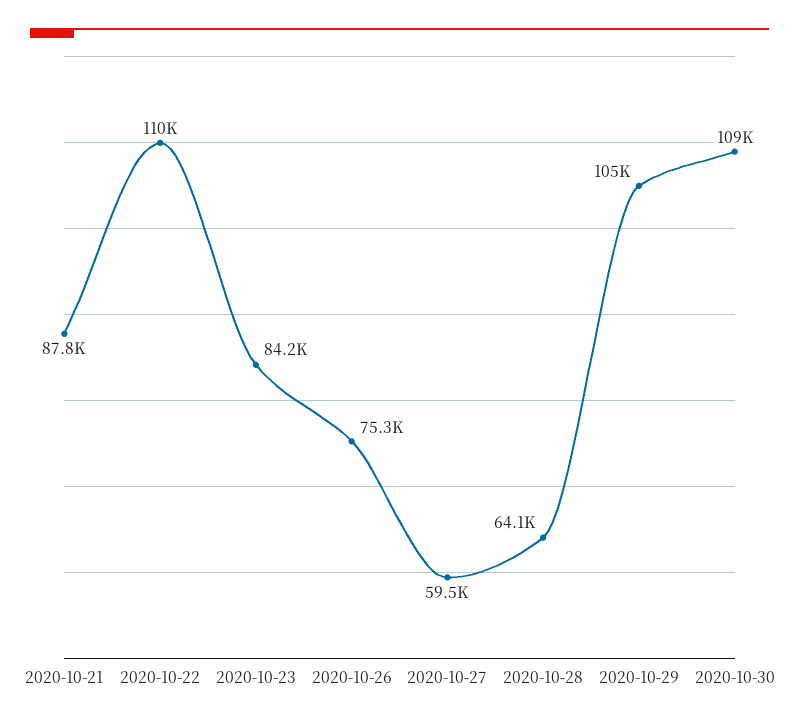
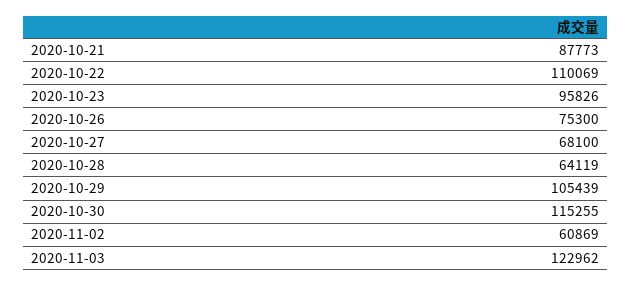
2020-10-23: 84200 -> 95826
2020-10-27: 59500 -> 68100
2020-10-30: 109000 -> 115255
2020-11-02: none -> 60869
2020-11-03: none -> 122962

